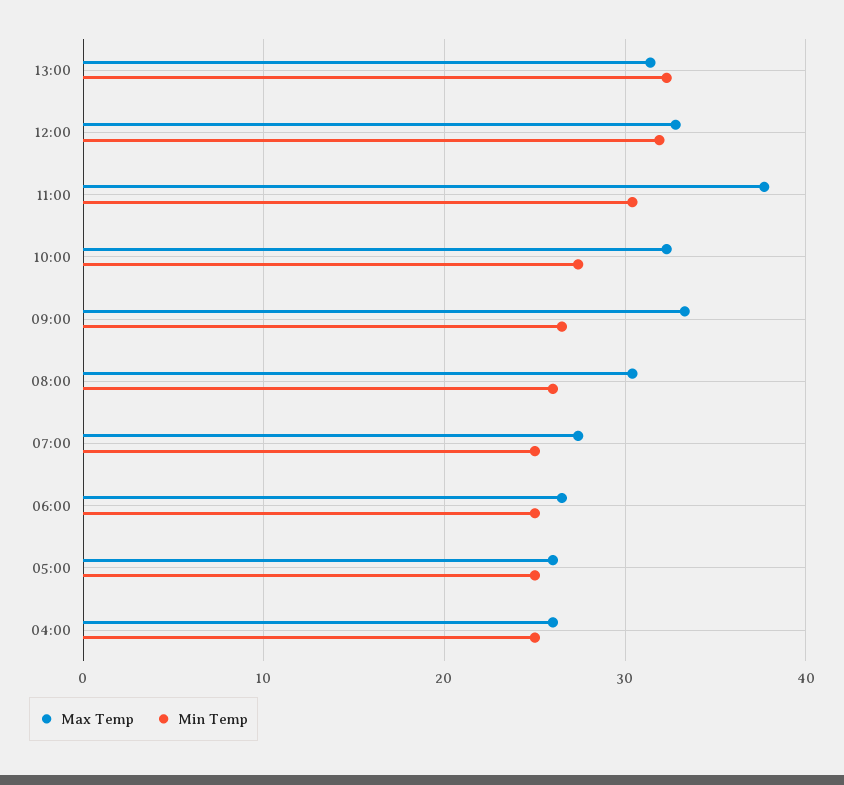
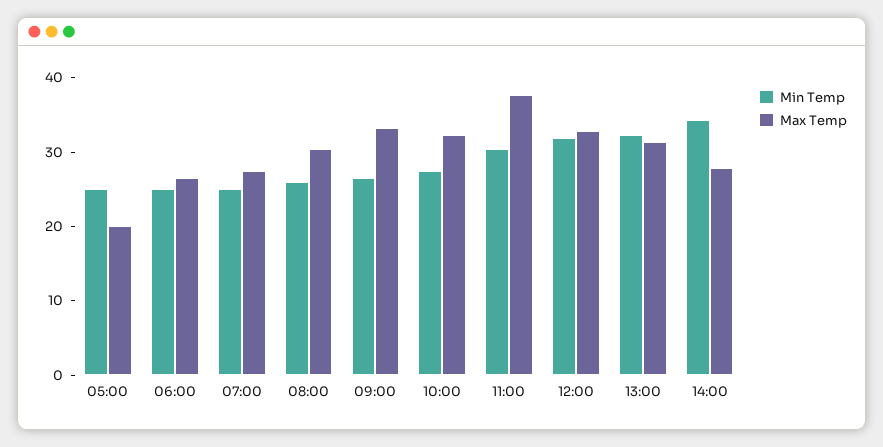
Max Temp, 05:00: 26 -> 20
Max Temp, 04:00: 26 -> none
Min Temp, 04:00: 25 -> none
Min Temp, 14:00: none -> 34
Max Temp, 14:00: none -> 28

